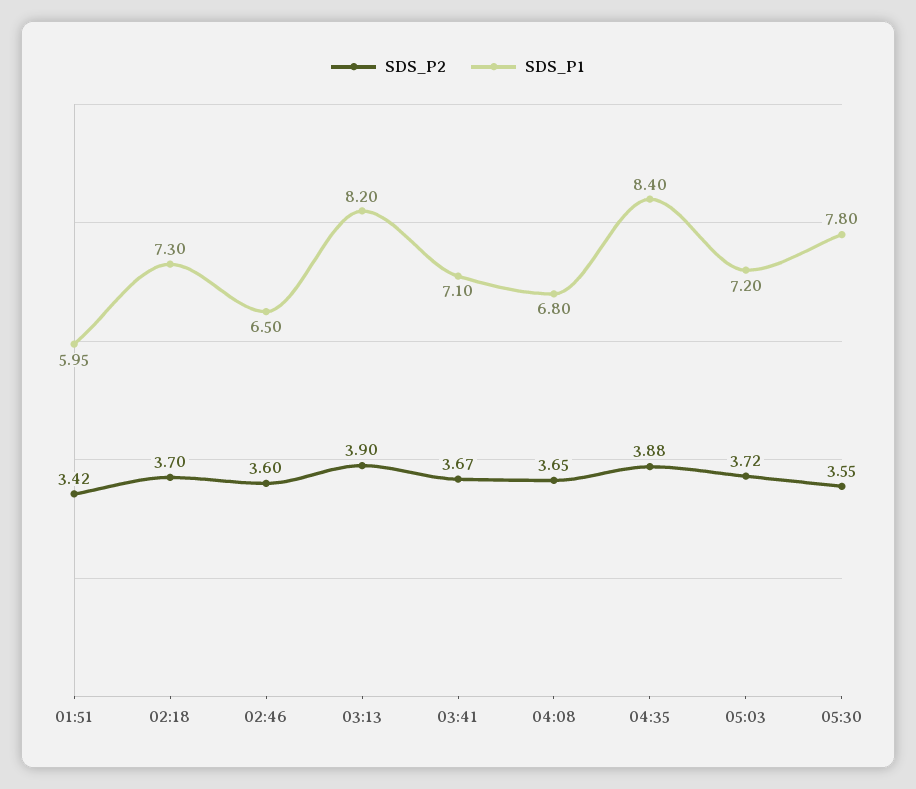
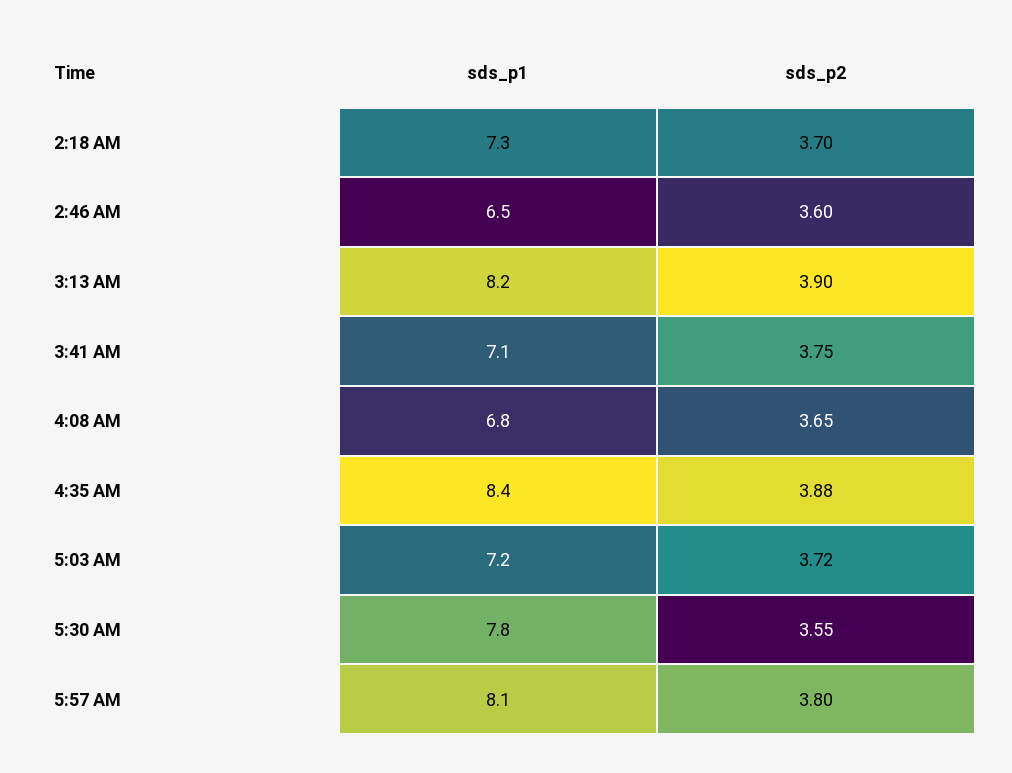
SDS_P2, 01:51: 3.42 -> none
SDS_P1, 01:51: 5.95 -> none
SDS_P2, 03:41: 3.67 -> 3.75
SDS_P1, 5:57 AM: none -> 8.1
SDS_P2, 5:57 AM: none -> 3.8

